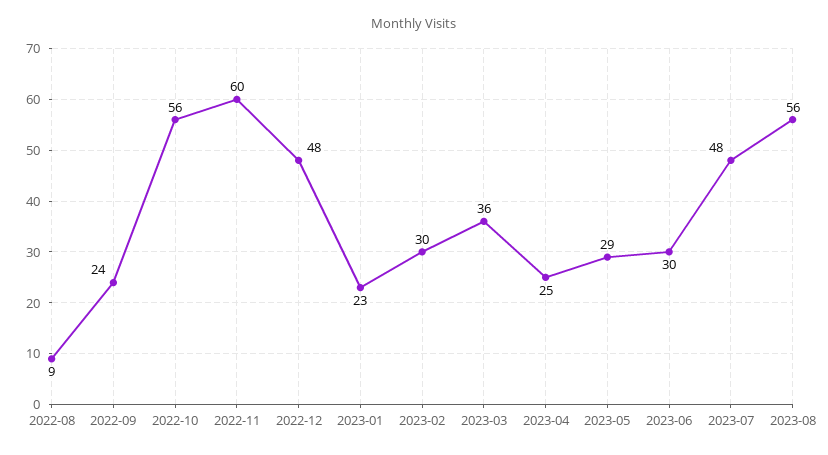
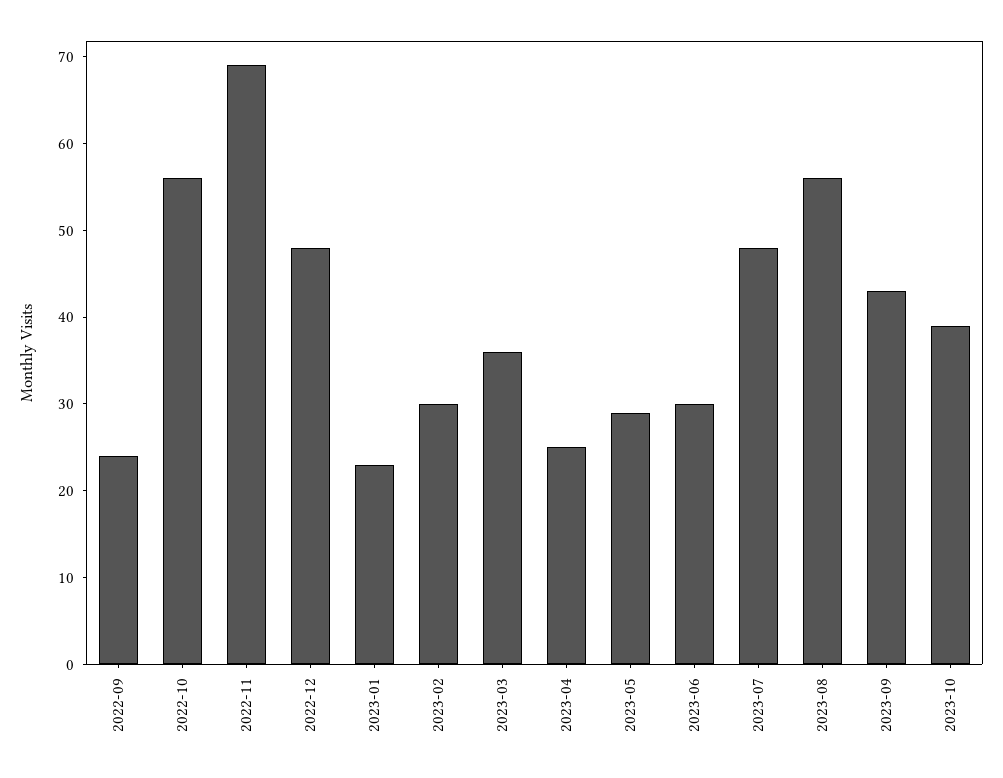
2022-08: 9 -> none
2022-11: 60 -> 69
2023-09: none -> 43
2023-10: none -> 39

